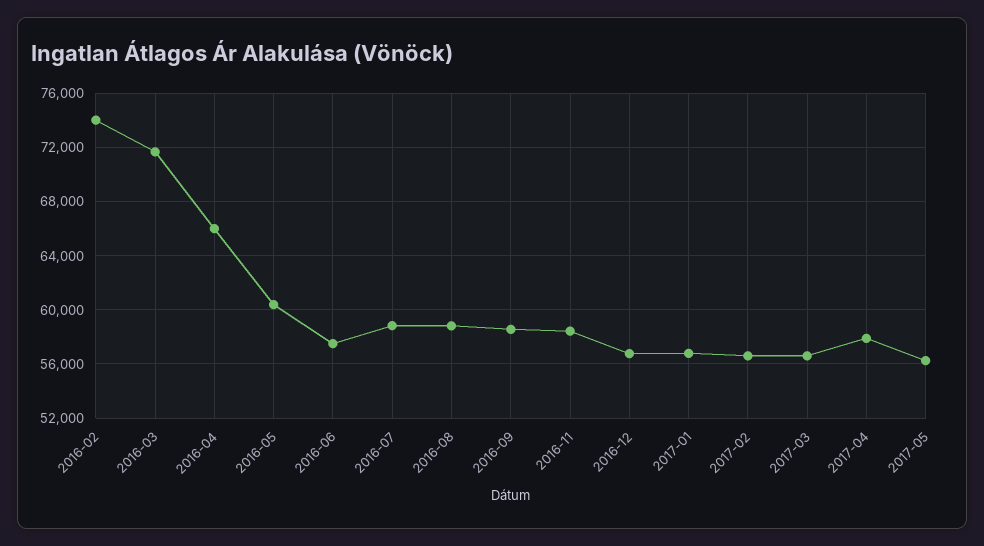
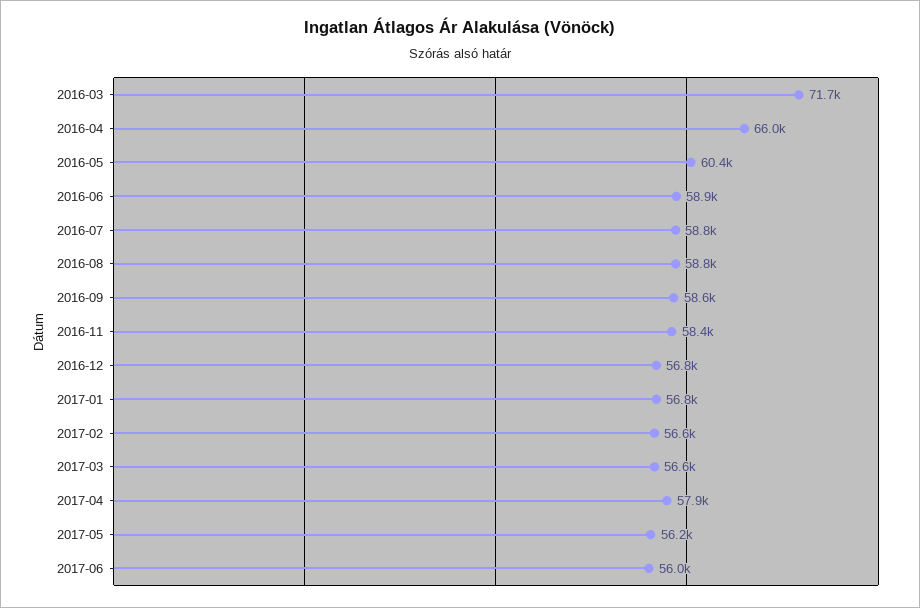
2016-02: 74000 -> none
2016-06: 57500 -> 58900
2017-06: none -> 56000

